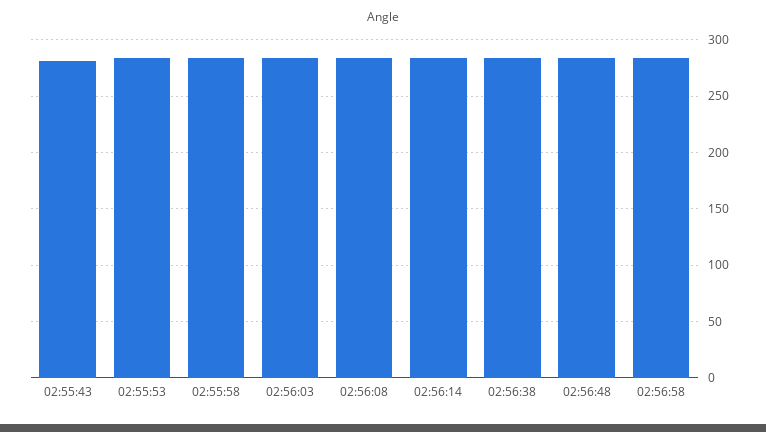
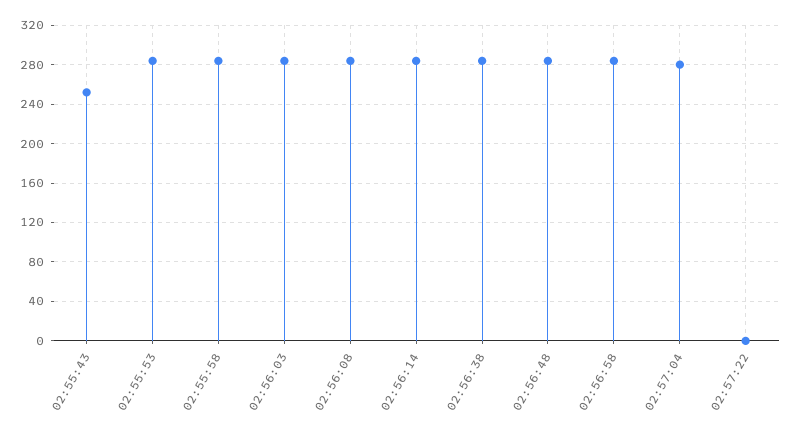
02:55:43: 280 -> 250
02:57:04: none -> 280
02:57:22: none -> 0

